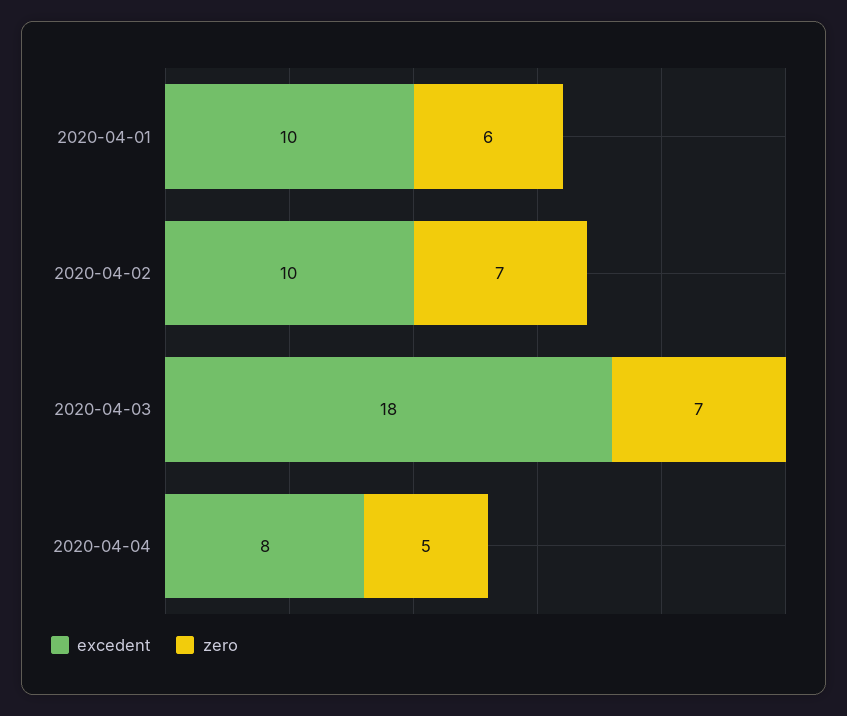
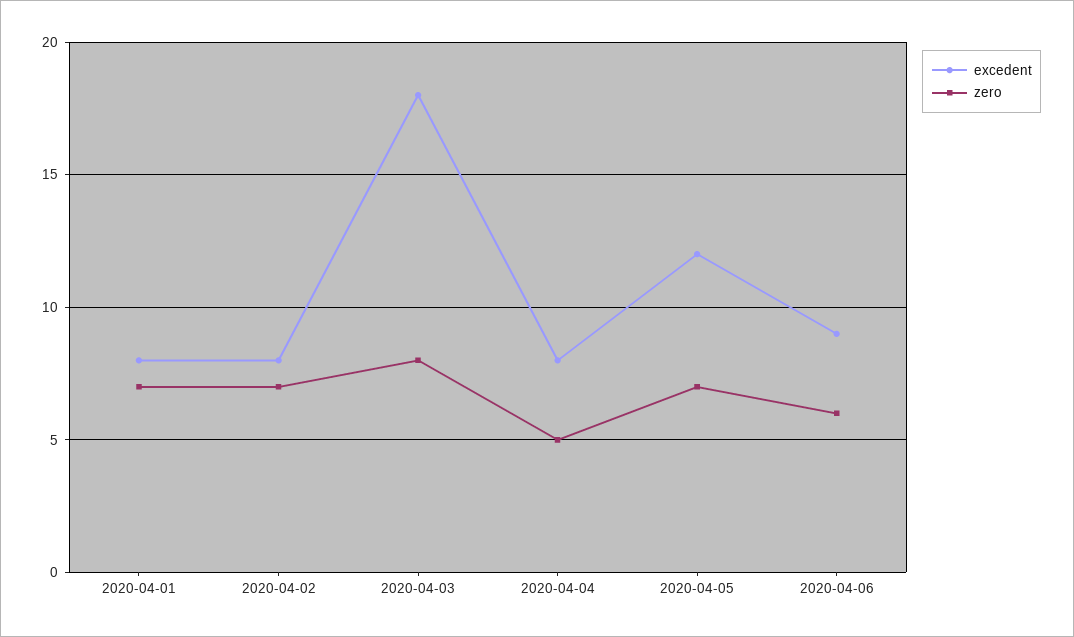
excedent, 2020-04-01: 10 -> 8
zero, 2020-04-01: 6 -> 7
excedent, 2020-04-02: 10 -> 8
zero, 2020-04-03: 7 -> 8
excedent, 2020-04-05: none -> 12
zero, 2020-04-05: none -> 7
excedent, 2020-04-06: none -> 9
zero, 2020-04-06: none -> 6

